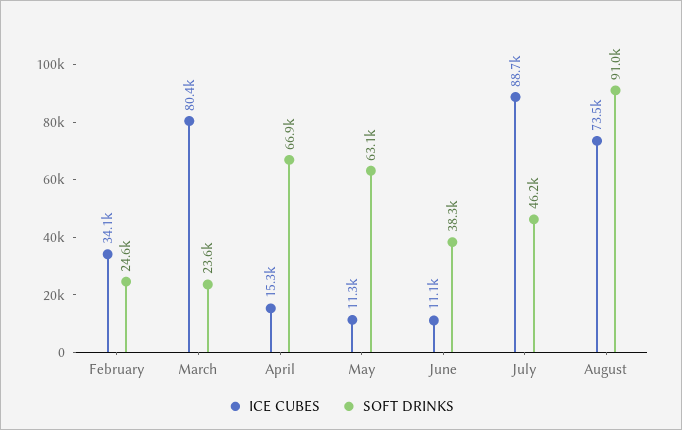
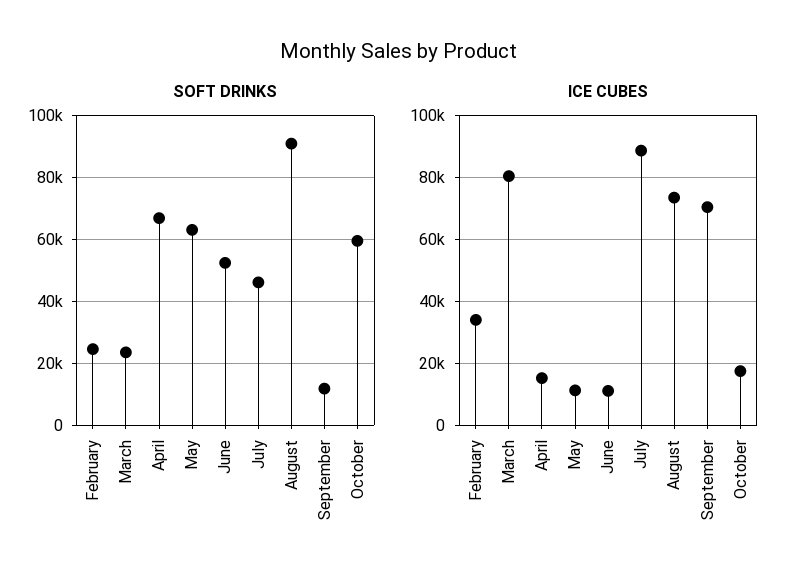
SOFT DRINKS, June: 38300 -> 52000
SOFT DRINKS, September: none -> 12000
SOFT DRINKS, October: none -> 60000
ICE CUBES, September: none -> 70000
ICE CUBES, October: none -> 18000

